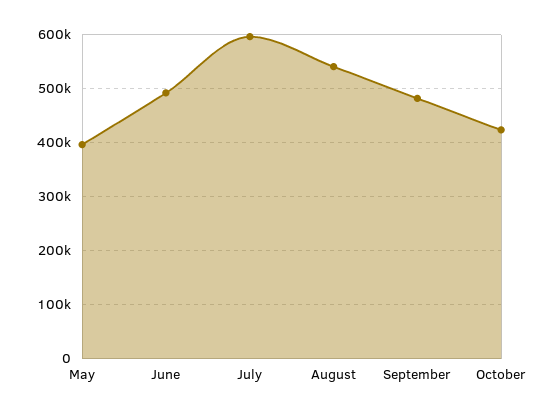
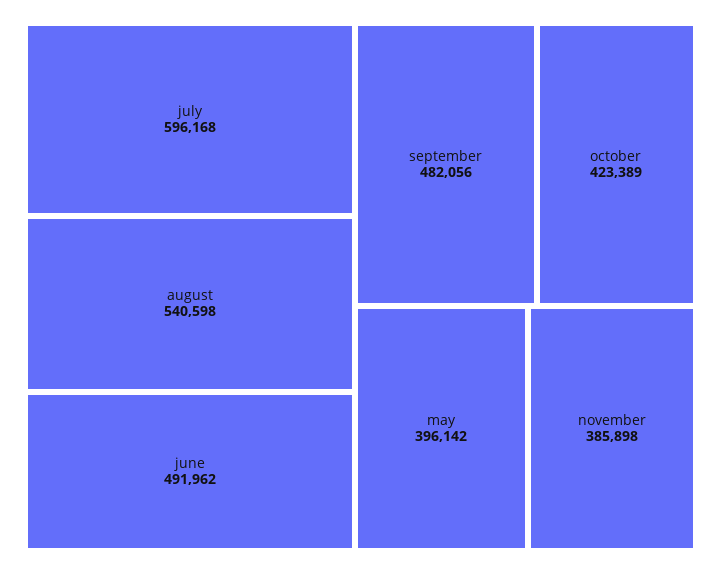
november: none -> 385898

